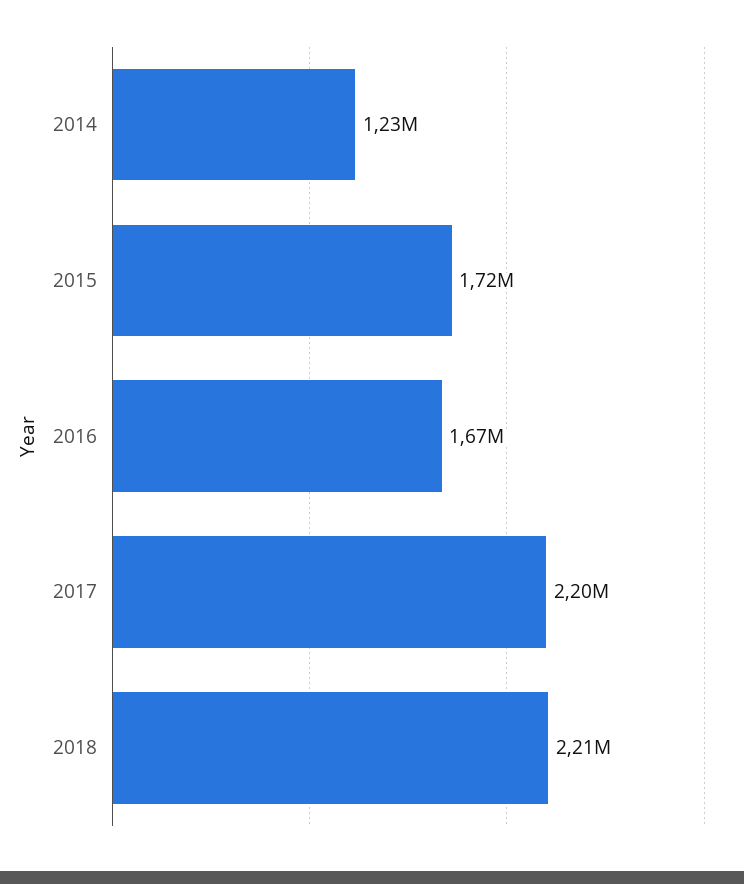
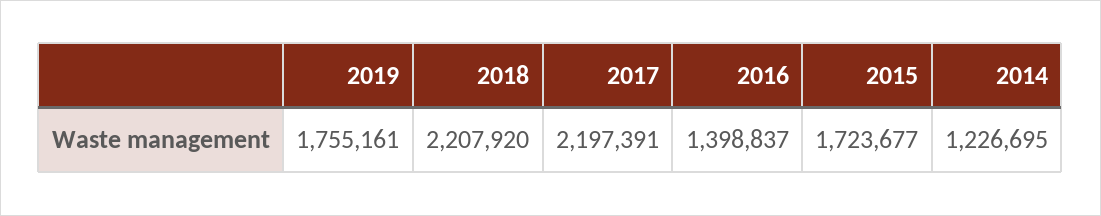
2016: 1670000 -> 1398837
2019: none -> 1755161

